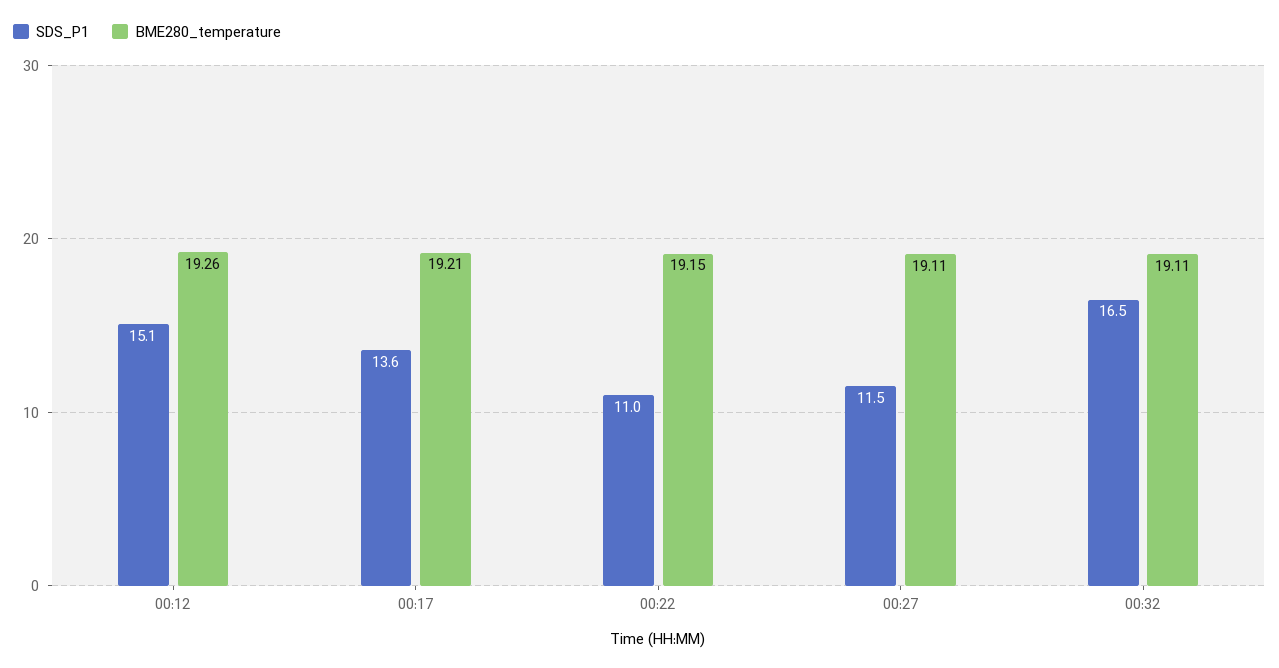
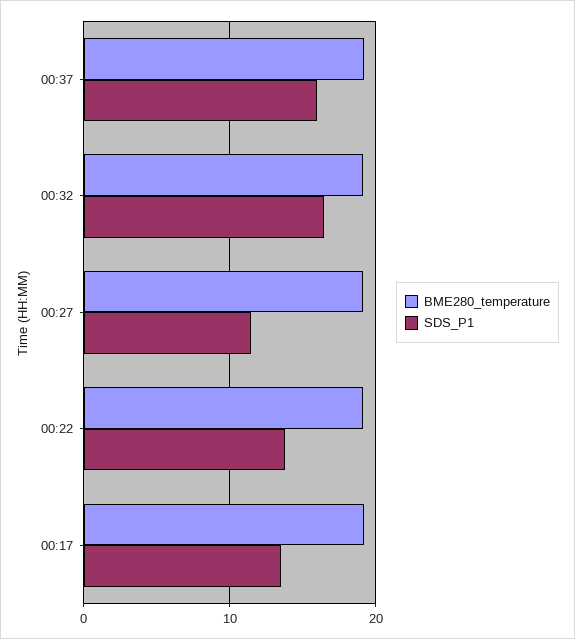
SDS_P1, 00:12: 15.1 -> none
BME280_temperature, 00:12: 19.26 -> none
SDS_P1, 00:22: 11 -> 14
BME280_temperature, 00:37: none -> 19
SDS_P1, 00:37: none -> 16

